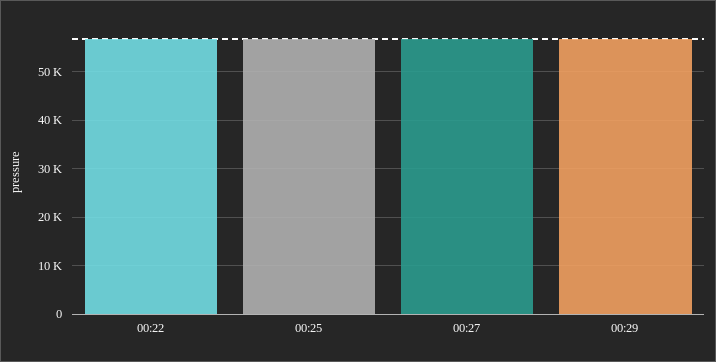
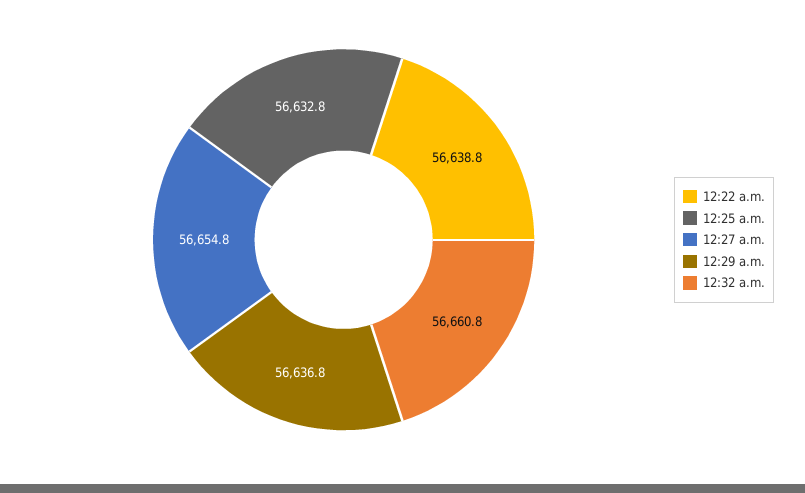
12:32 a.m.: none -> 56660.8

